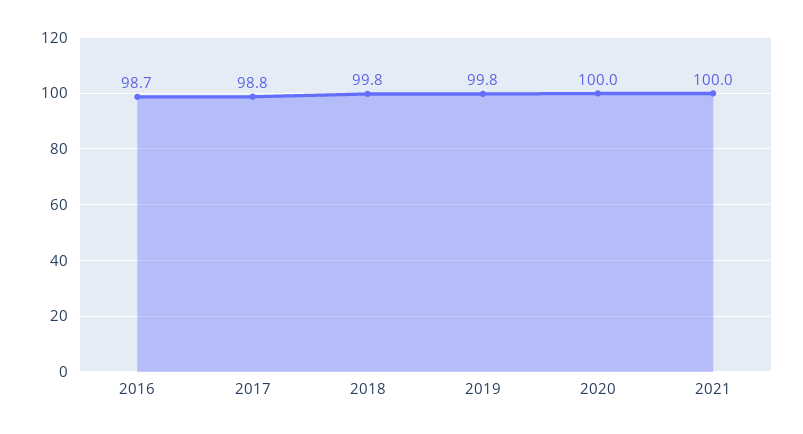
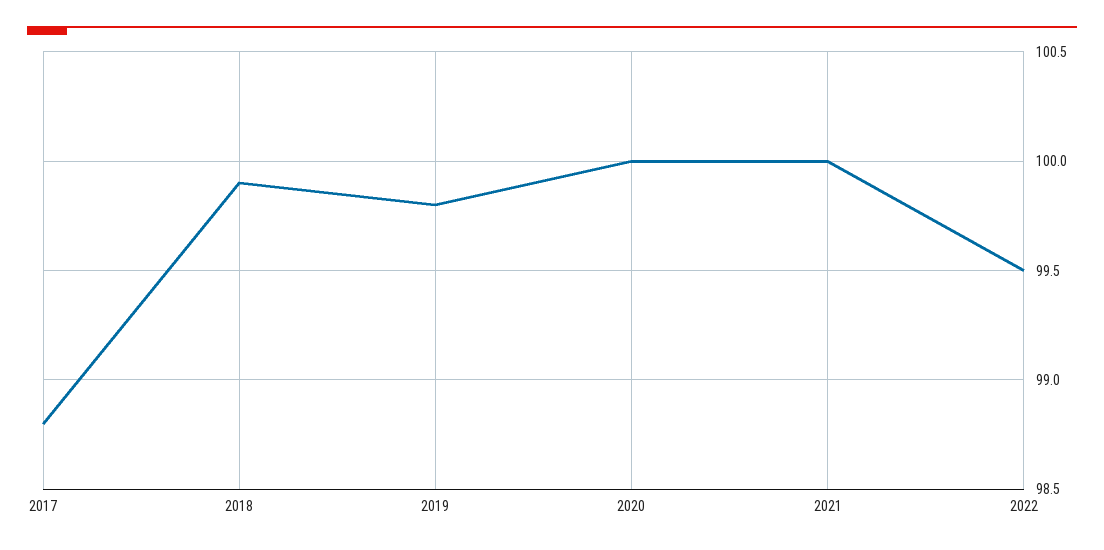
2016: 98.7 -> none
2018: 99.8 -> 99.9
2022: none -> 99.5

